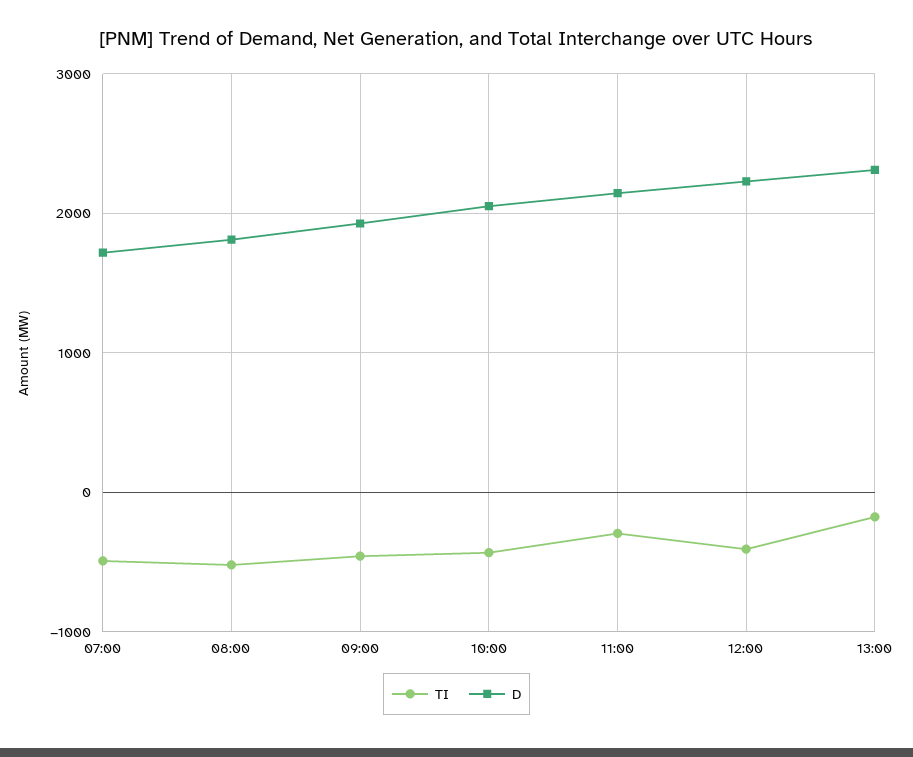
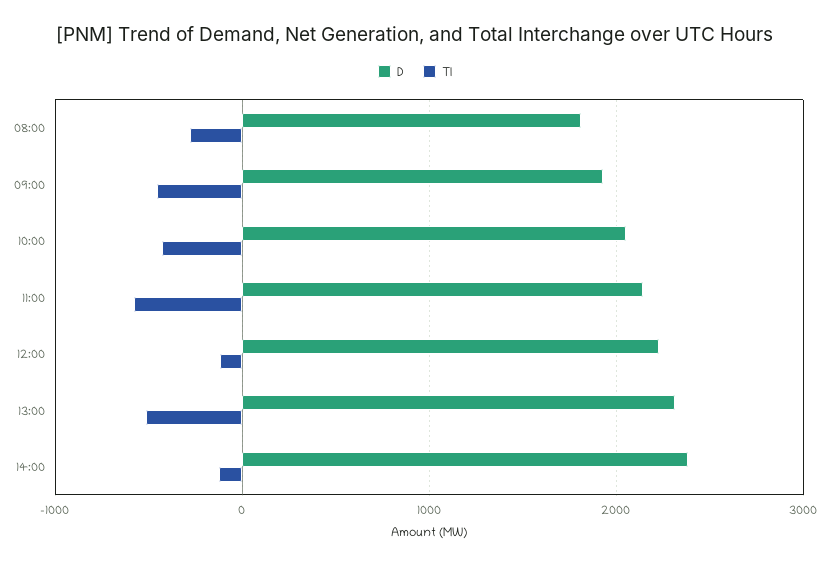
TI, 07:00: -500 -> none
D, 07:00: 1700 -> none
TI, 08:00: -500 -> -300
TI, 11:00: -300 -> -600
TI, 12:00: -400 -> -100
TI, 13:00: -200 -> -500
D, 14:00: none -> 2400
TI, 14:00: none -> -100

